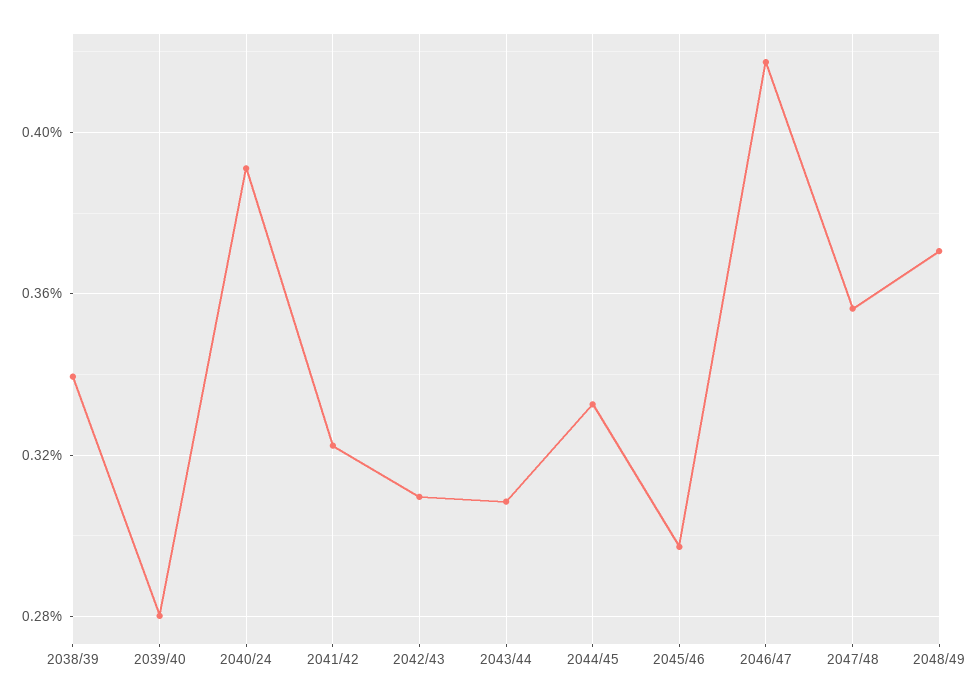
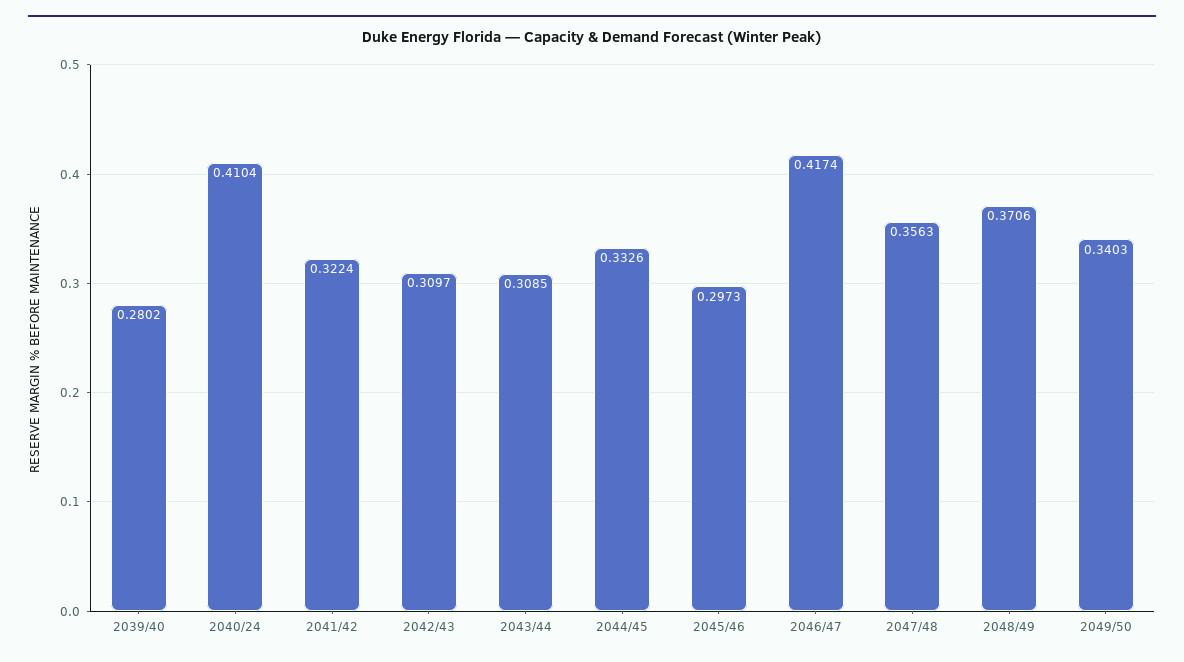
2038/39: 0.34 -> none
2040/24: 0.39 -> 0.4104
2049/50: none -> 0.3403

